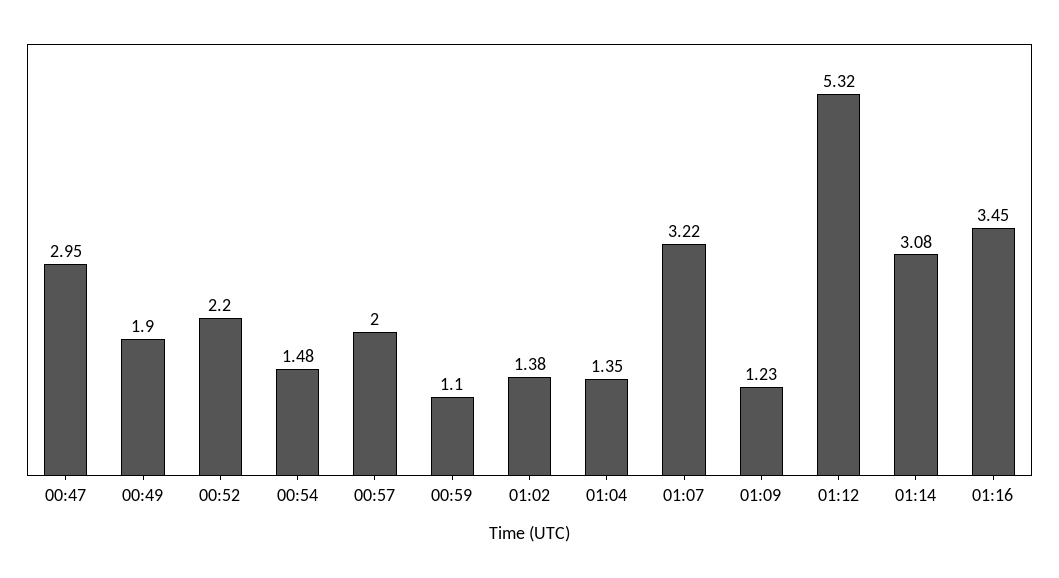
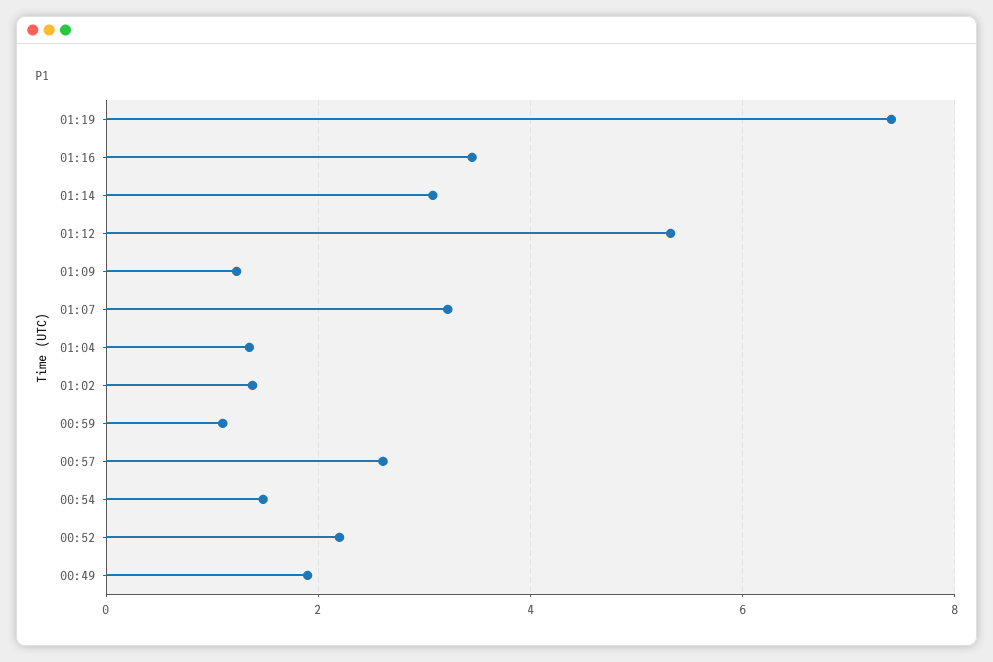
00:47: 2.95 -> none
00:57: 2 -> 2.6
01:19: none -> 7.4

